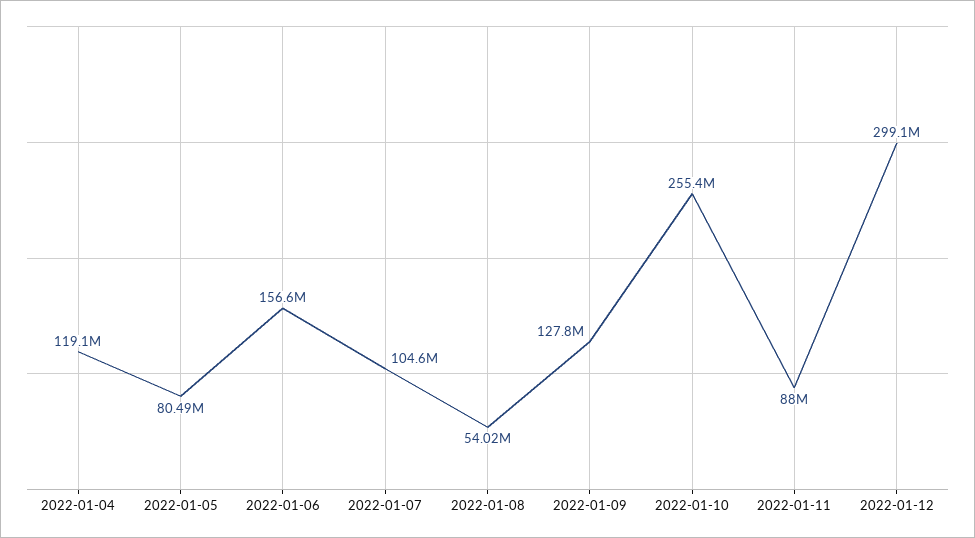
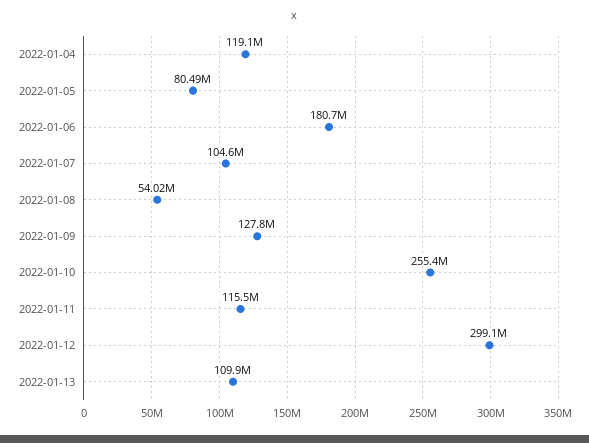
2022-01-06: 156600000 -> 180700000
2022-01-11: 88000000 -> 115500000
2022-01-13: none -> 109900000

